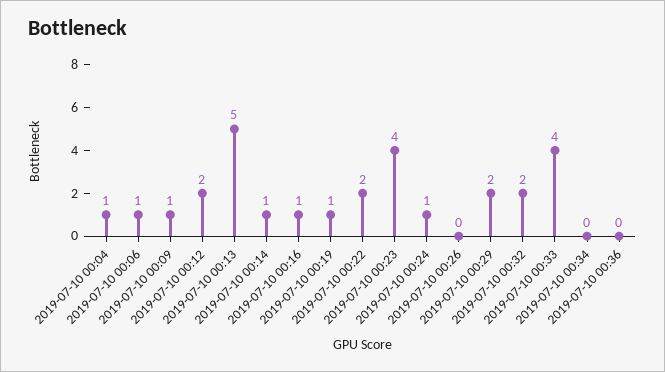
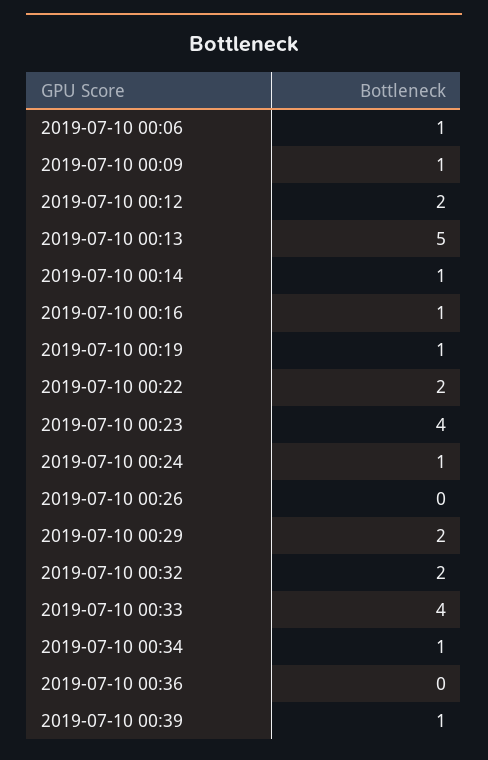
2019-07-10 00:04: 1 -> none
2019-07-10 00:34: 0 -> 1
2019-07-10 00:39: none -> 1

